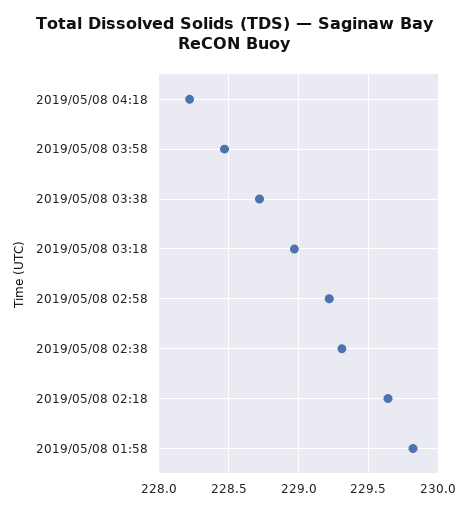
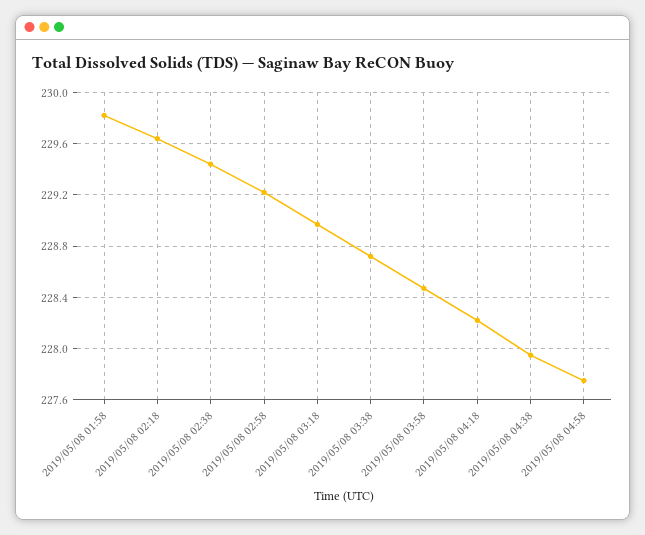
2019/05/08 02:38: 229.3 -> 229.45
2019/05/08 04:38: none -> 227.95
2019/05/08 04:58: none -> 227.75

